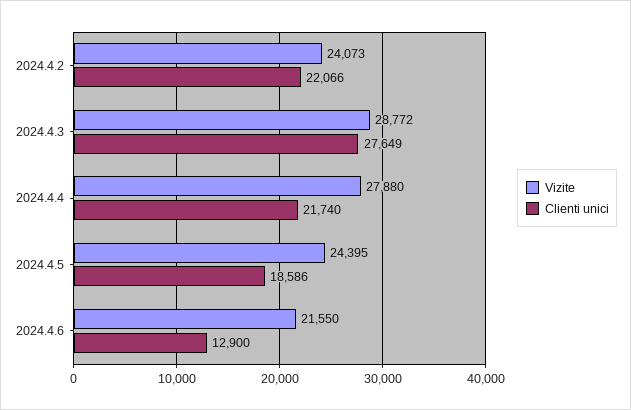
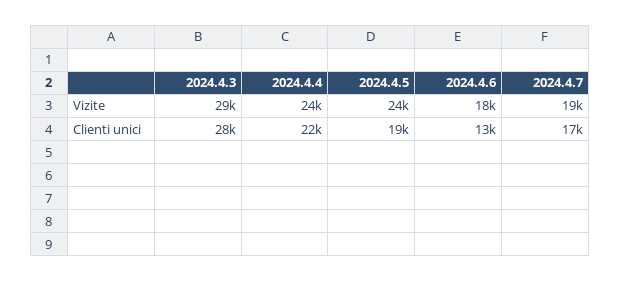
Vizite, 2024.4.2: 24073 -> none
Clienti unici, 2024.4.2: 22066 -> none
Vizite, 2024.4.4: 27880 -> 24000
Vizite, 2024.4.6: 21550 -> 18000
Vizite, 2024.4.7: none -> 19000
Clienti unici, 2024.4.7: none -> 17000

